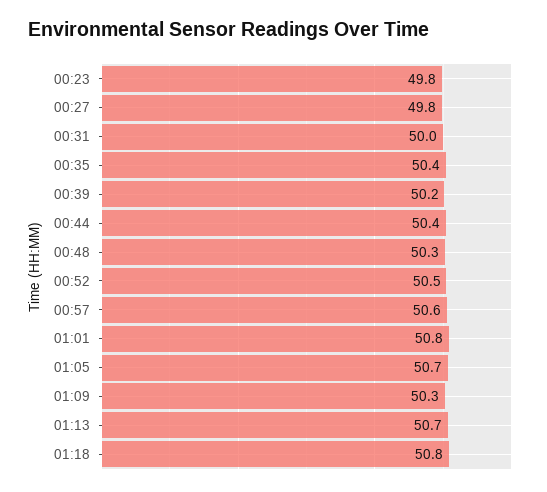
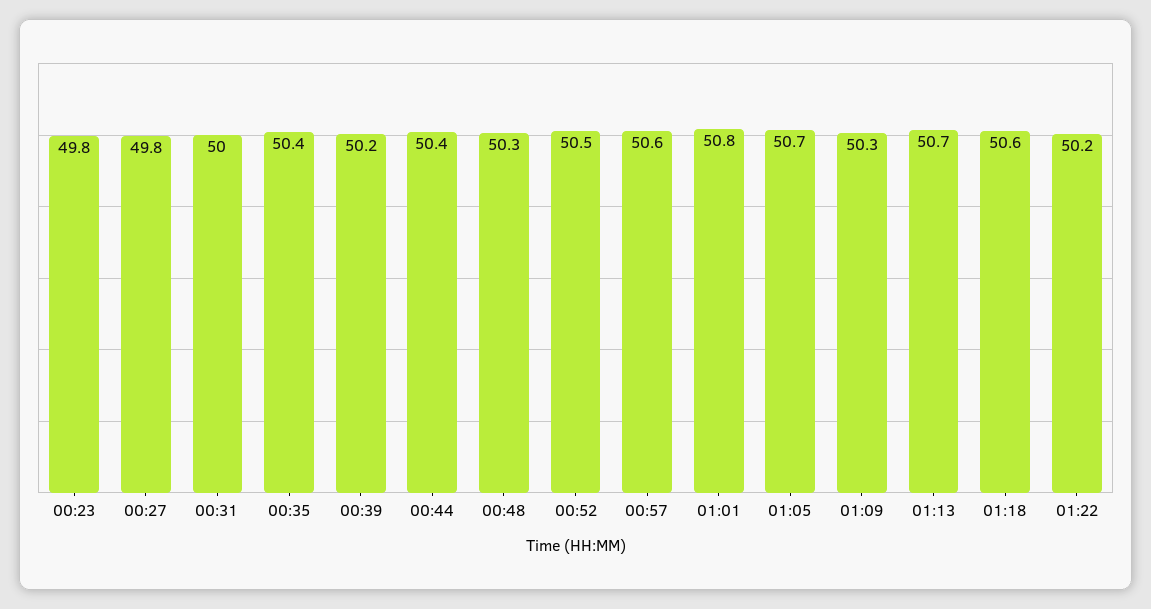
01:18: 50.8 -> 50.6
01:22: none -> 50.2

